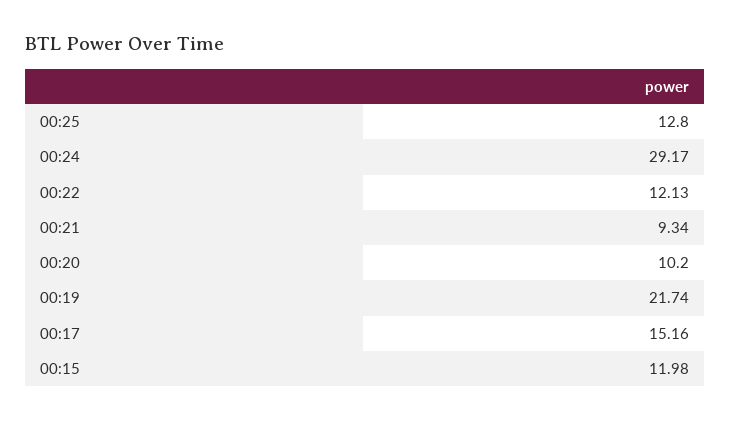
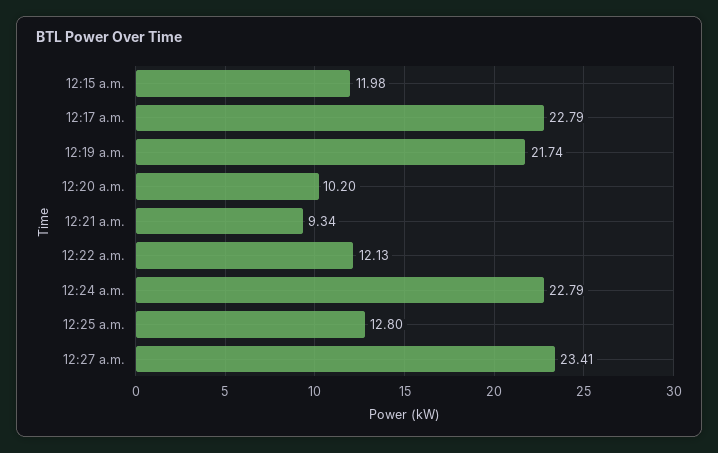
00:24: 29.17 -> 22.79
00:17: 15.16 -> 22.79
12:27 a.m.: none -> 23.41

